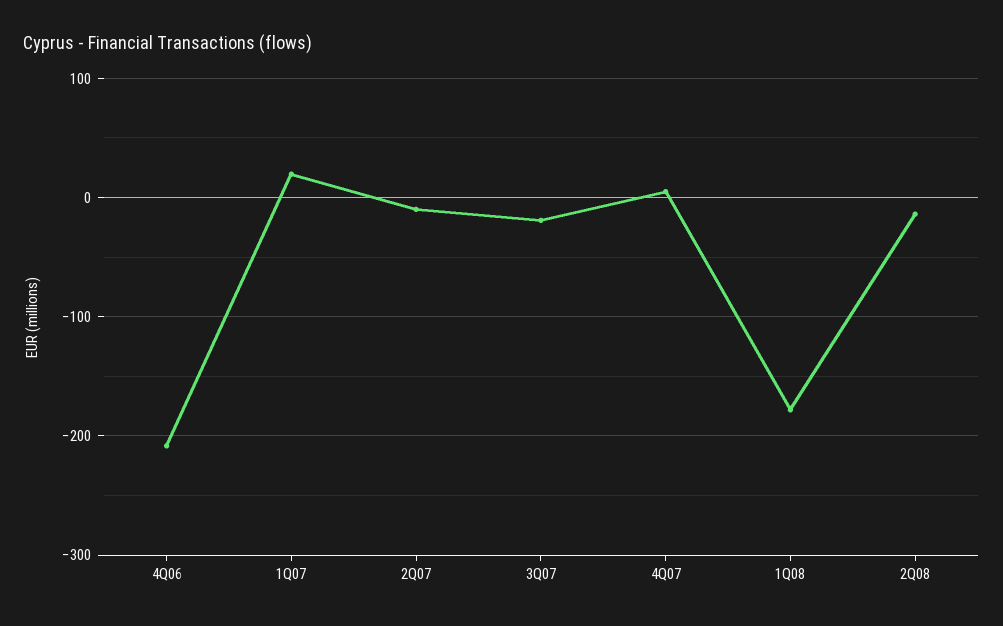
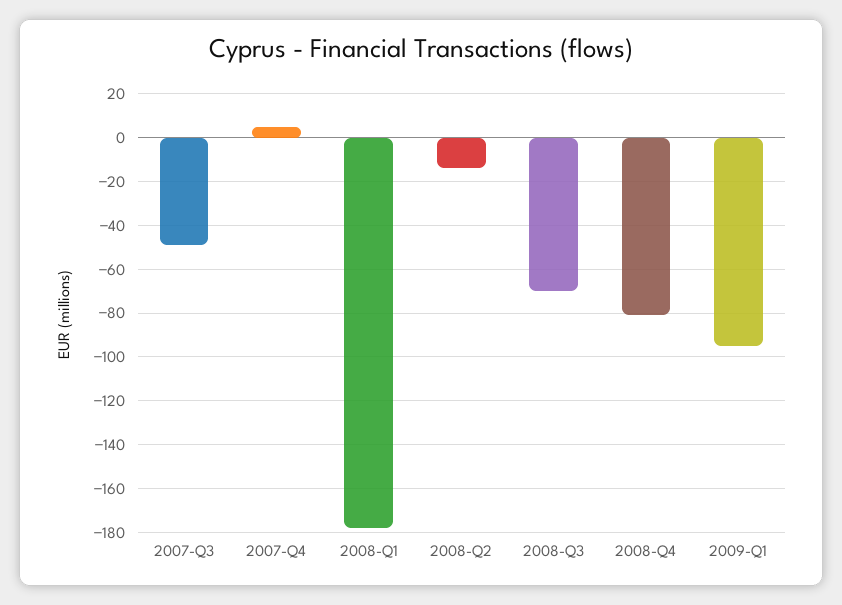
4Q06: -210 -> none
1Q07: 20 -> none
2Q07: -10 -> none
3Q07: -20 -> -50
2008-Q3: none -> -70
2008-Q4: none -> -80
2009-Q1: none -> -95

